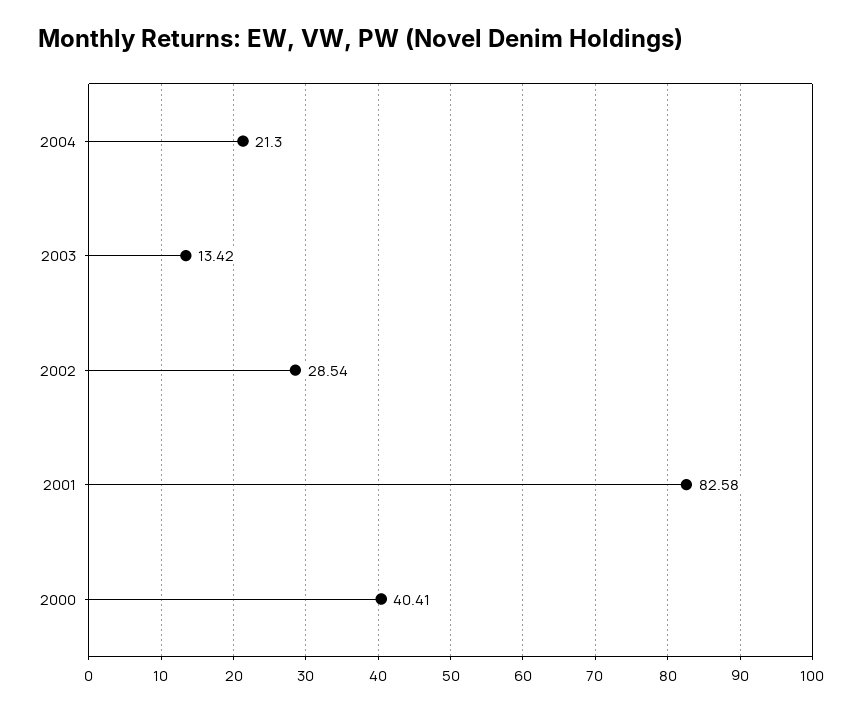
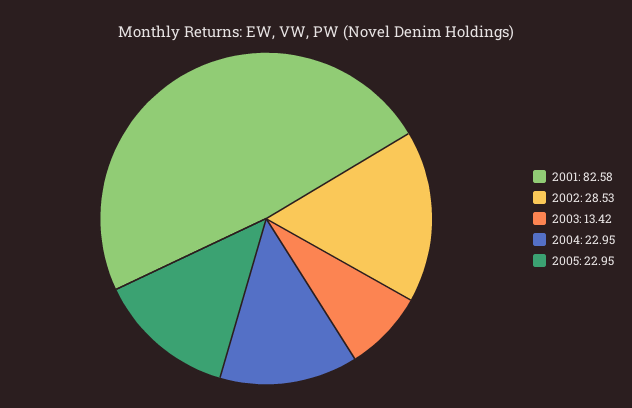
2004: 21.3 -> 22.95
2002: 28.54 -> 28.53
2000: 40.41 -> none
2005: none -> 22.95

